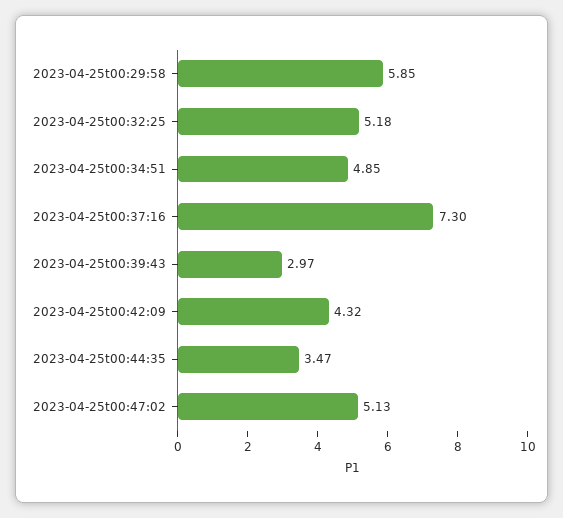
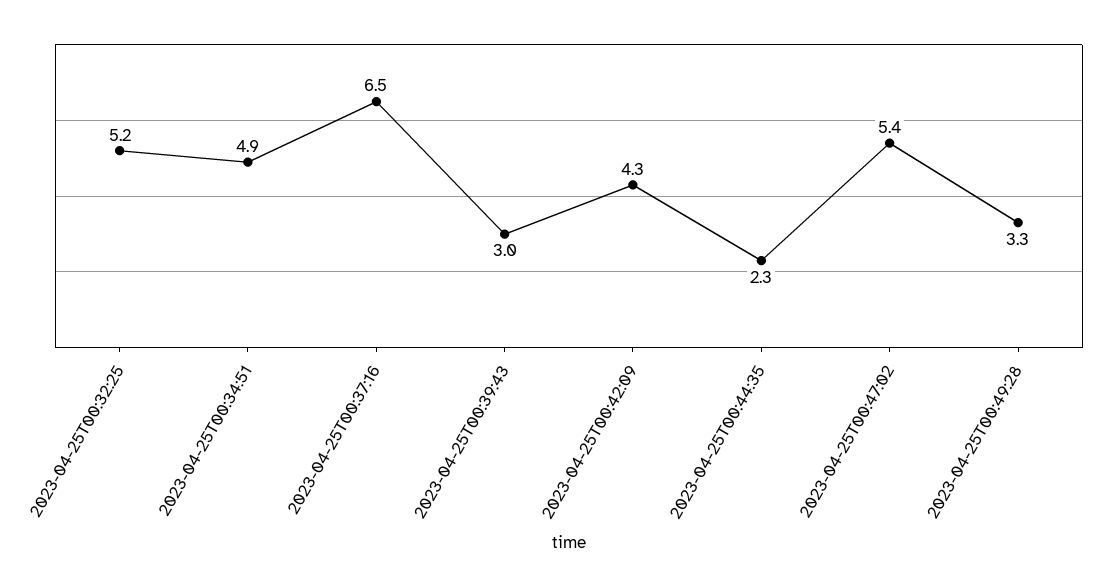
2023-04-25t00:29:58: 5.85 -> none
2023-04-25t00:37:16: 7.3 -> 6.5
2023-04-25t00:44:35: 3.47 -> 2.3
2023-04-25t00:47:02: 5.13 -> 5.4
2023-04-25T00:49:28: none -> 3.3

